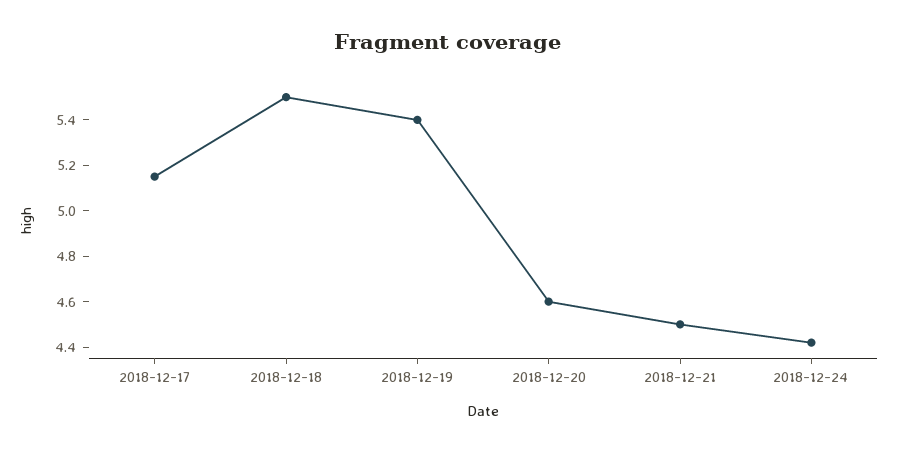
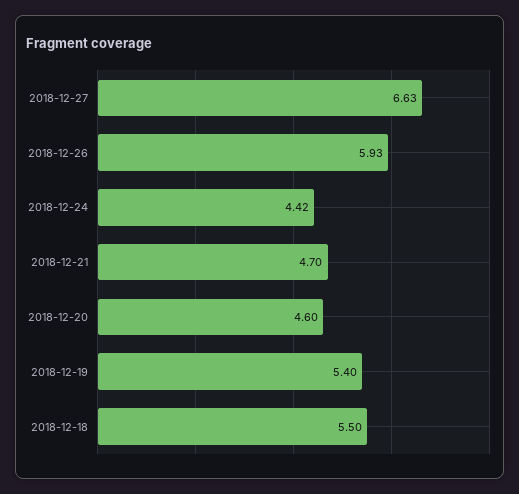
2018-12-17: 5.15 -> none
2018-12-21: 4.5 -> 4.7
2018-12-27: none -> 6.63
2018-12-26: none -> 5.93

